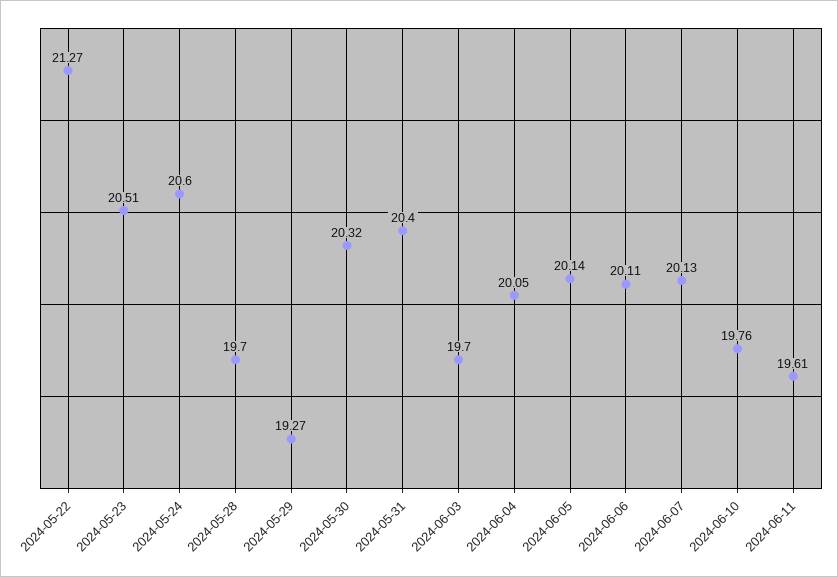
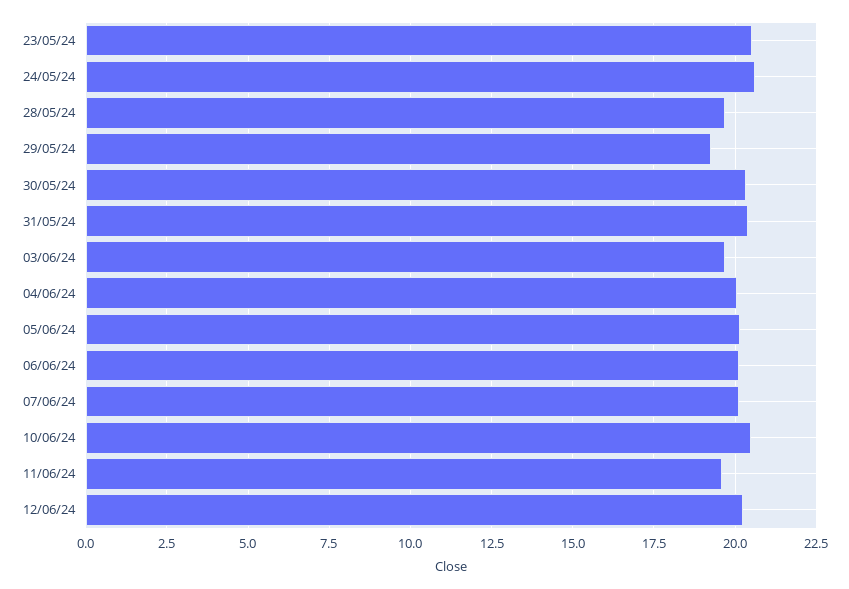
2024-05-22: 21.27 -> none
2024-06-10: 19.76 -> 20.5
12/06/24: none -> 20.25

